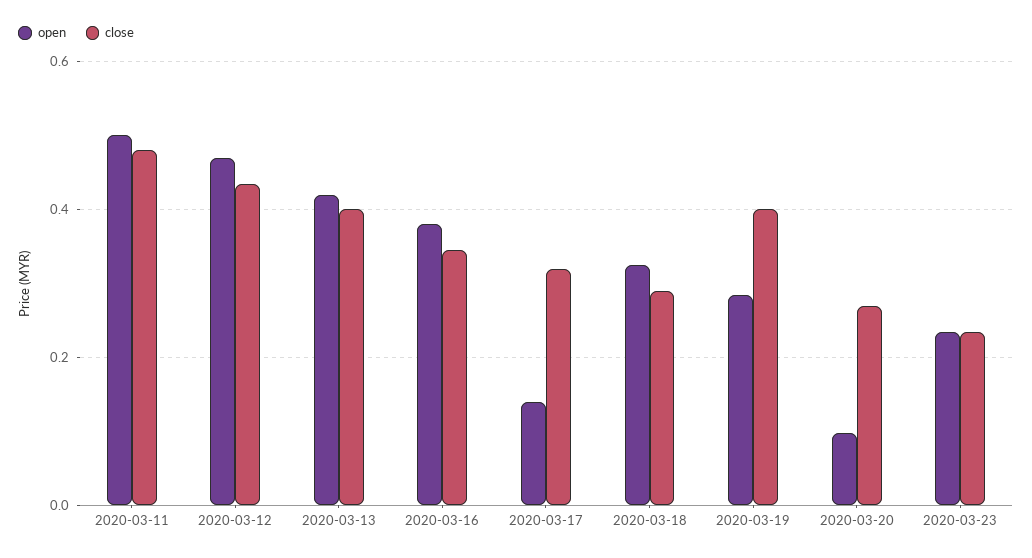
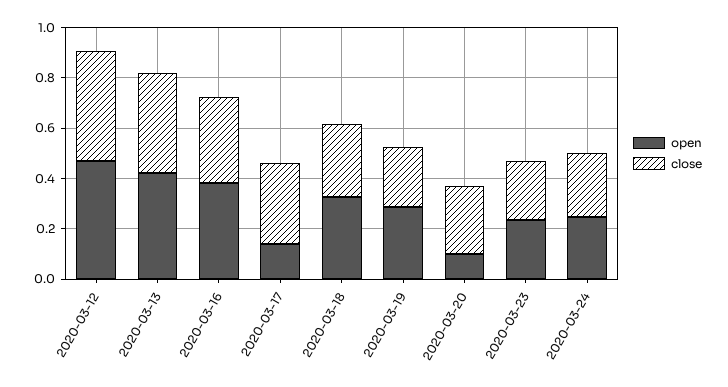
open, 2020-03-11: 0.5 -> none
close, 2020-03-11: 0.48 -> none
close, 2020-03-19: 0.4 -> 0.25
open, 2020-03-24: none -> 0.25
close, 2020-03-24: none -> 0.25

